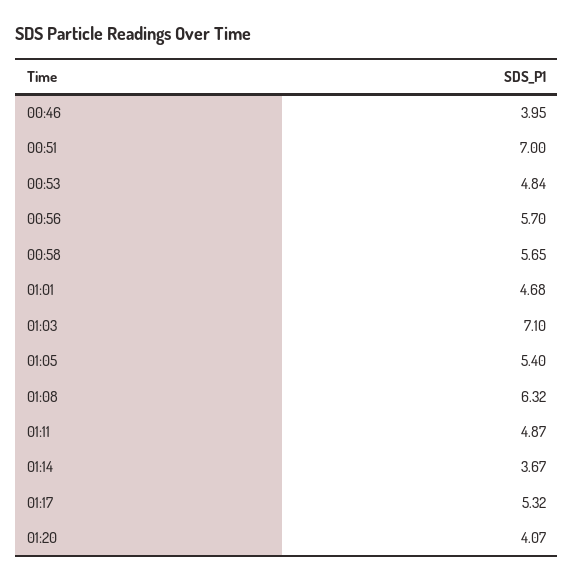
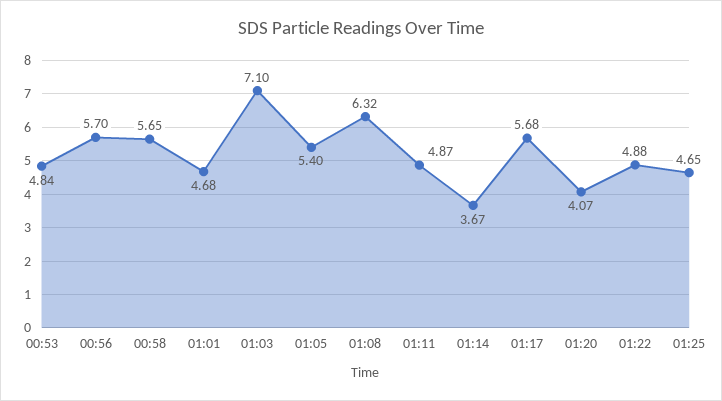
00:46: 3.95 -> none
00:51: 7 -> none
01:17: 5.32 -> 5.68
01:22: none -> 4.88
01:25: none -> 4.65

